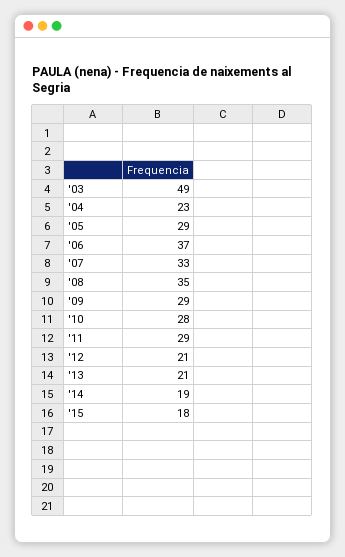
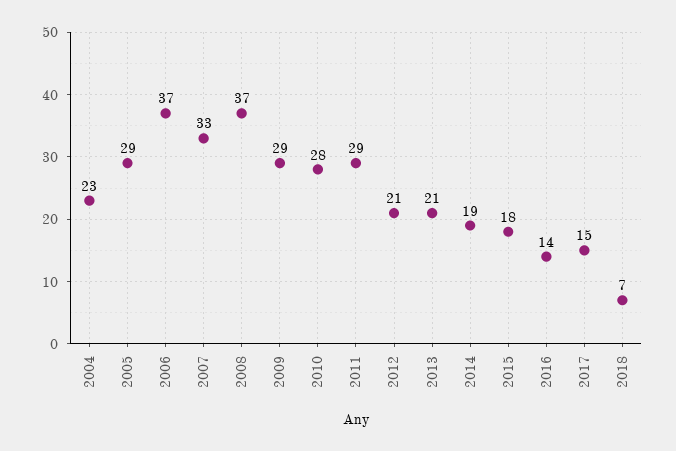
'03: 49 -> none
'08: 35 -> 37
2016: none -> 14
2017: none -> 15
2018: none -> 7

